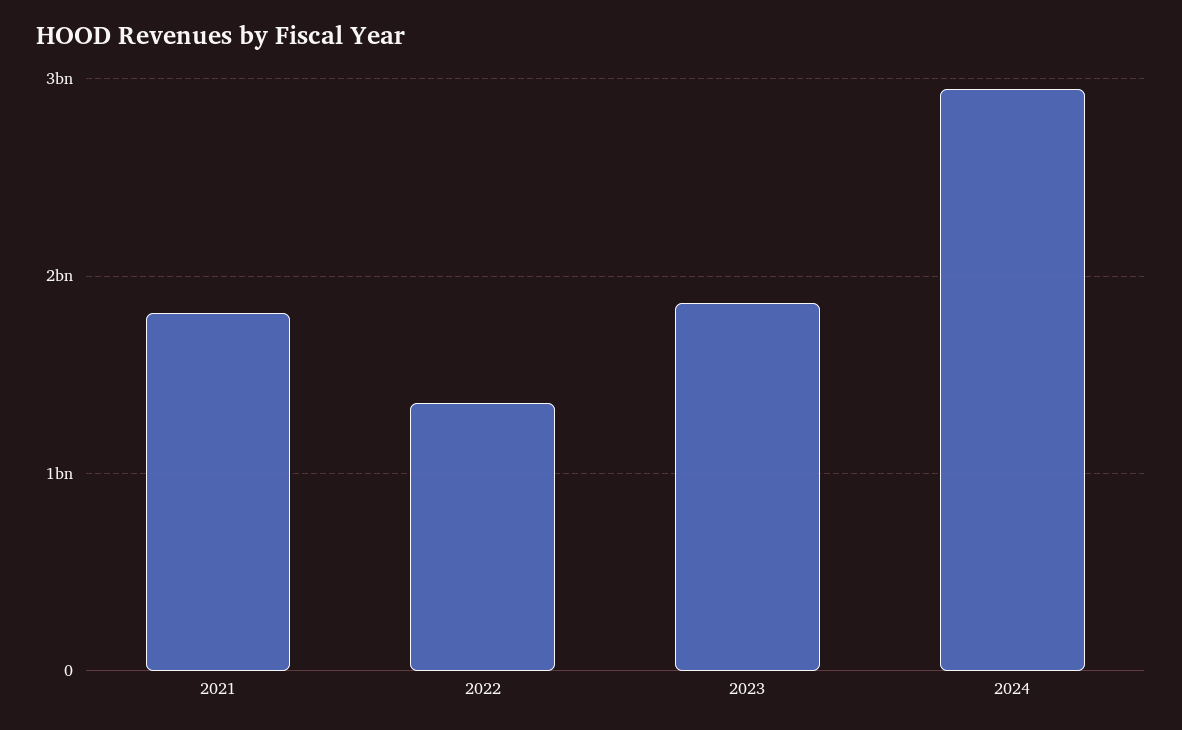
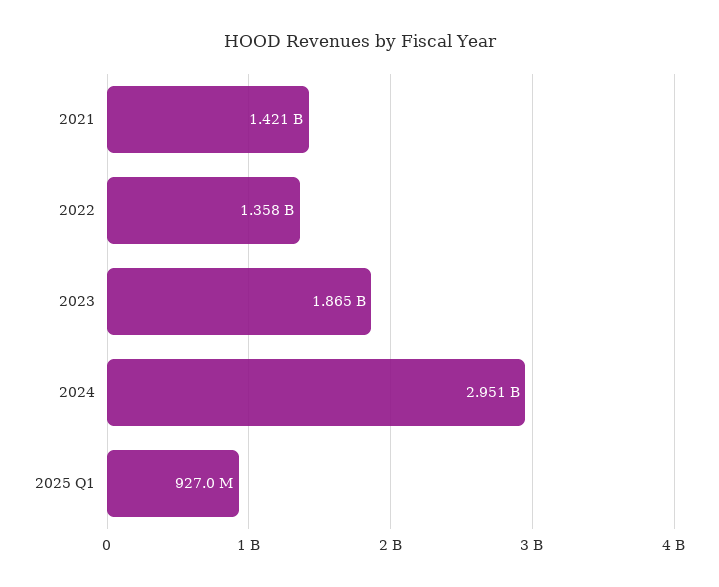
2021: 1800000000 -> 1421000000
2025 Q1: none -> 927000000

